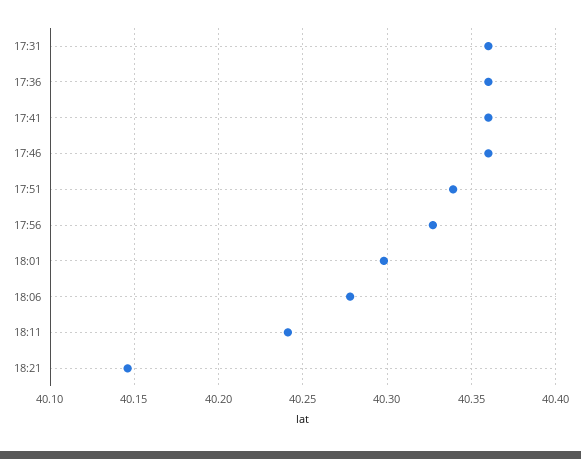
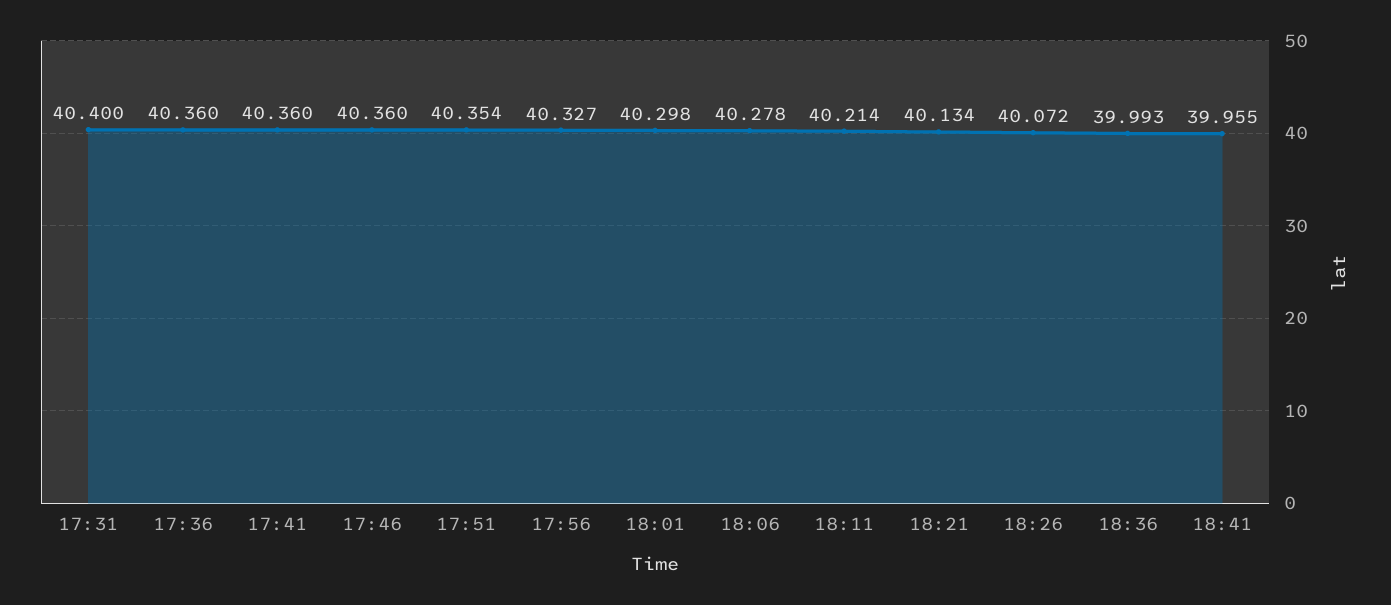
17:31: 40.36 -> 40.4
17:51: 40.34 -> 40.354
18:11: 40.24 -> 40.214
18:21: 40.145 -> 40.134
18:26: none -> 40.072
18:36: none -> 39.993
18:41: none -> 39.955

